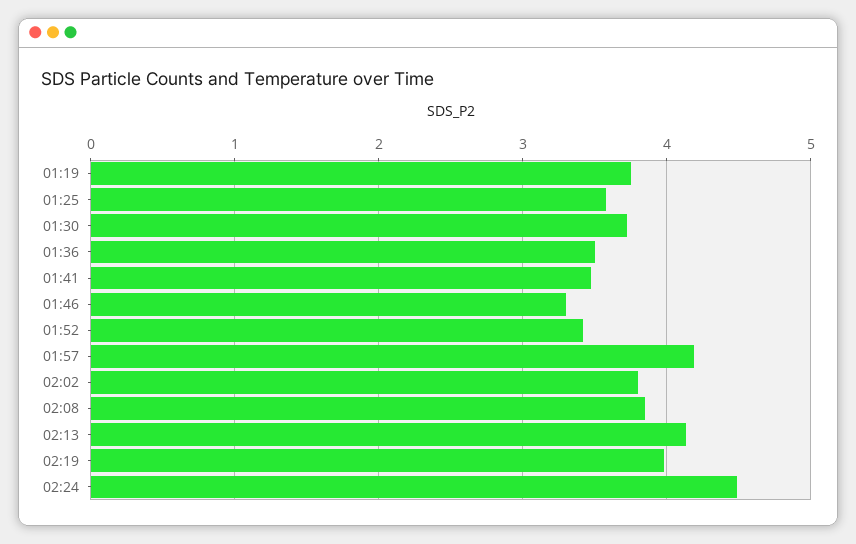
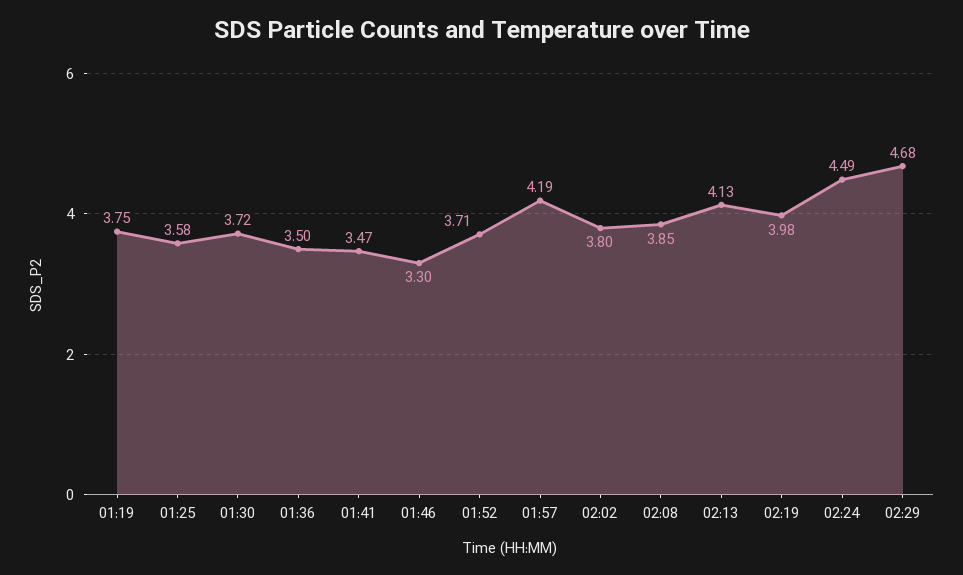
01:52: 3.4 -> 3.71
02:29: none -> 4.68

